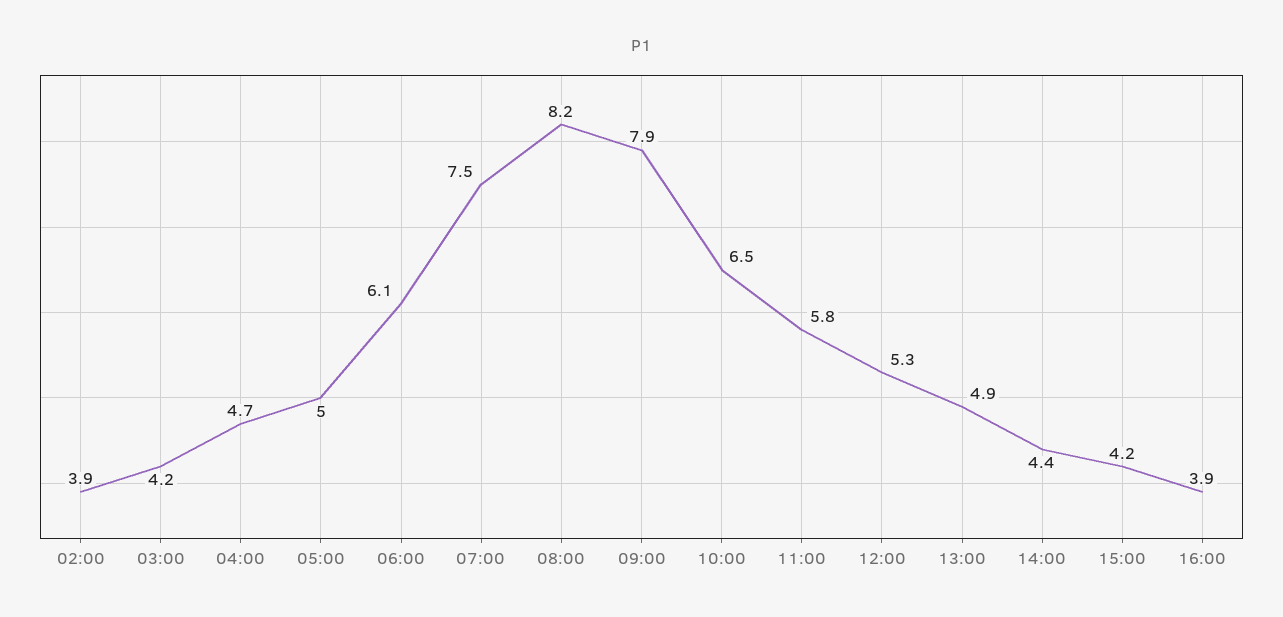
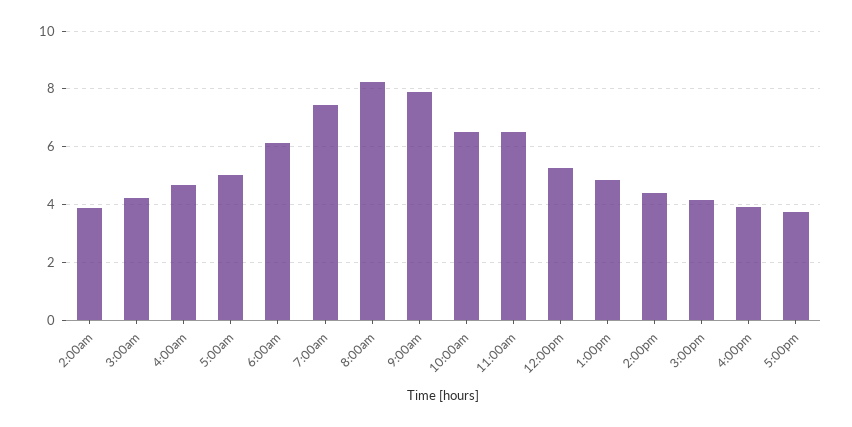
11:00: 5.8 -> 6.5
5:00pm: none -> 3.75

